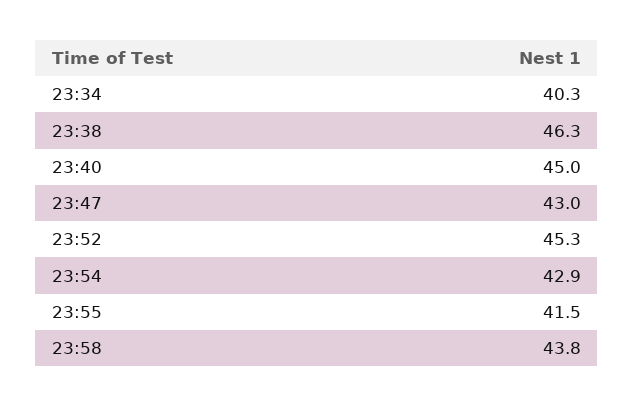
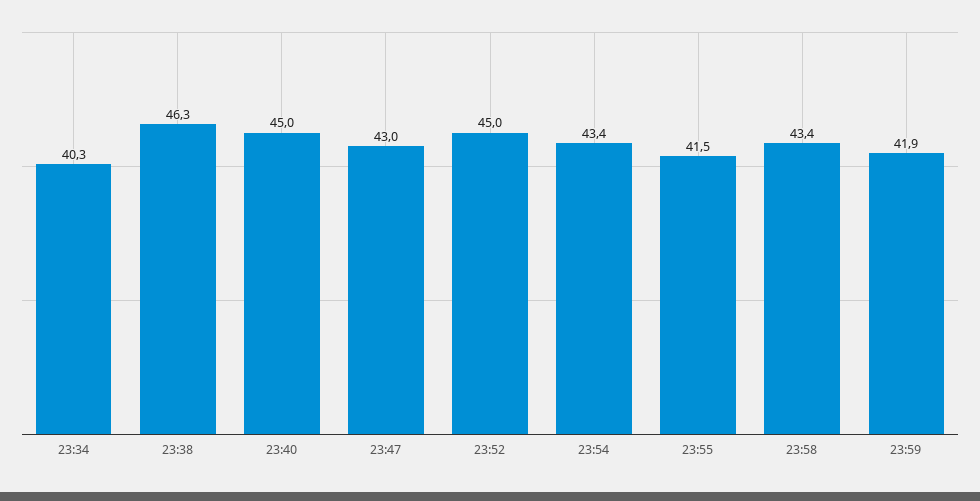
23:52: 45.3 -> 45
23:54: 42.9 -> 43.4
23:58: 43.8 -> 43.4
23:59: none -> 41.9

